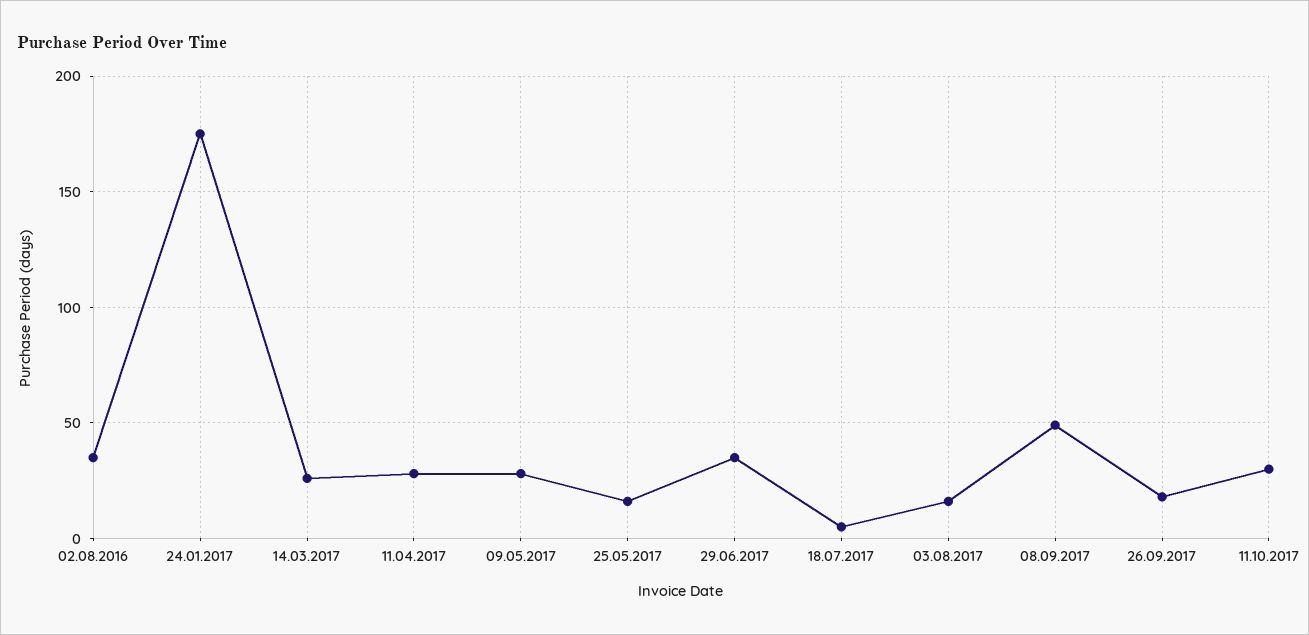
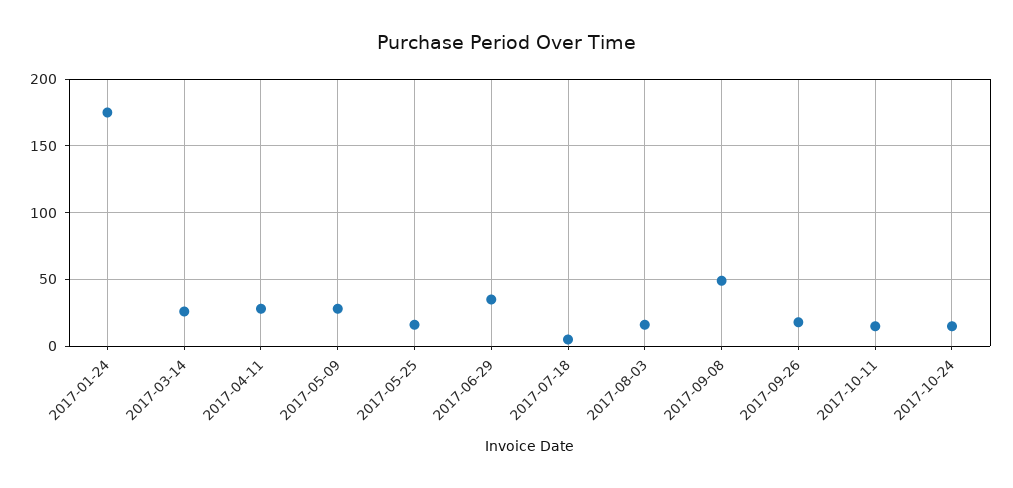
02.08.2016: 35 -> none
11.10.2017: 30 -> 15
2017-10-24: none -> 15

